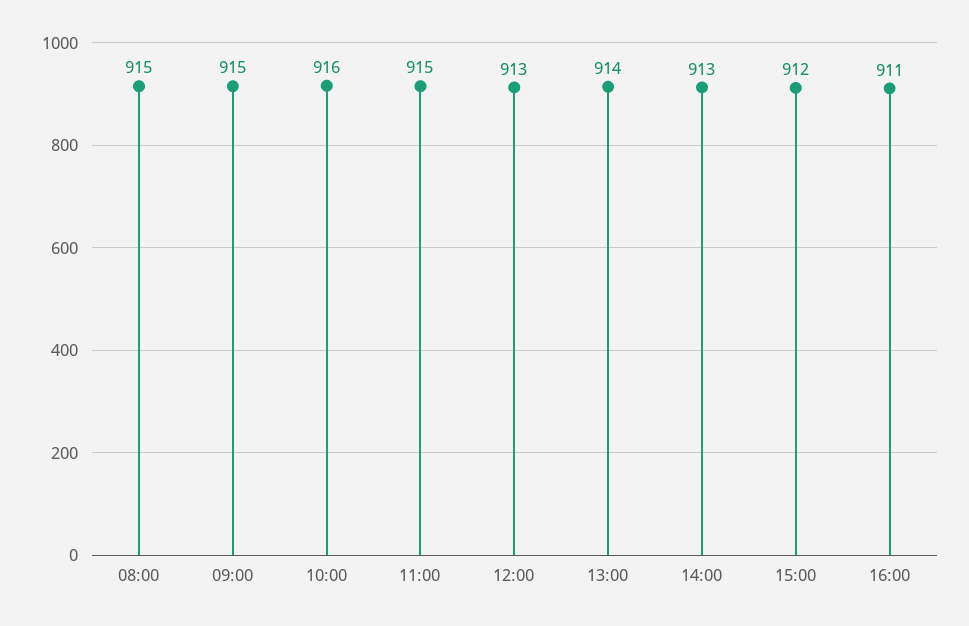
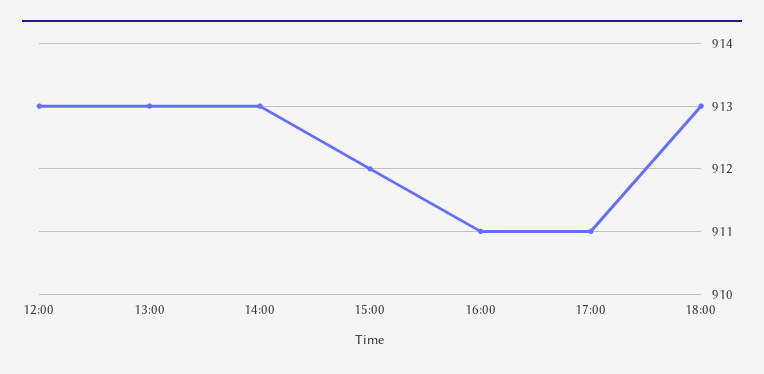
08:00: 915 -> none
09:00: 915 -> none
10:00: 916 -> none
11:00: 915 -> none
13:00: 914 -> 913
17:00: none -> 911
18:00: none -> 913

